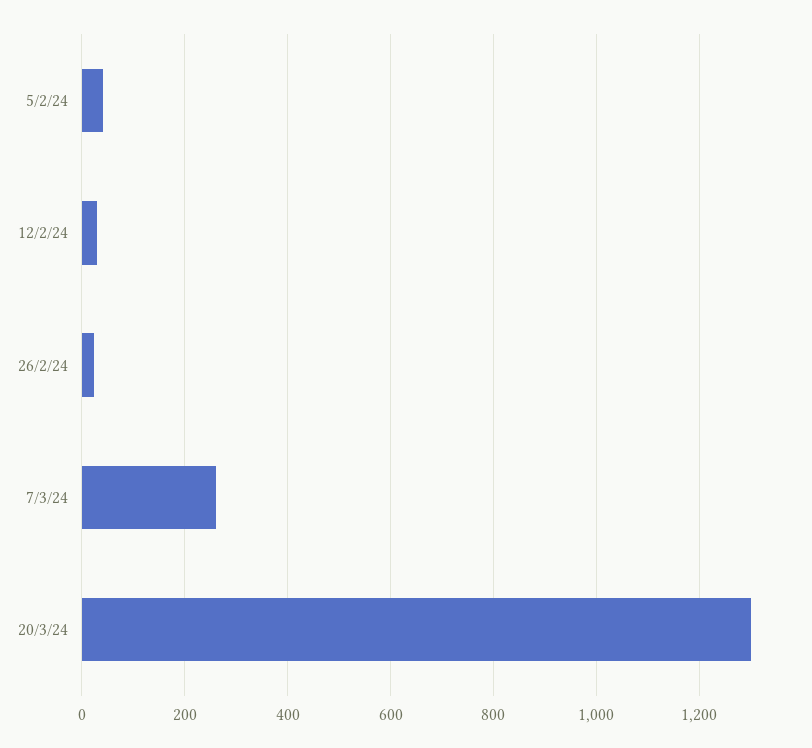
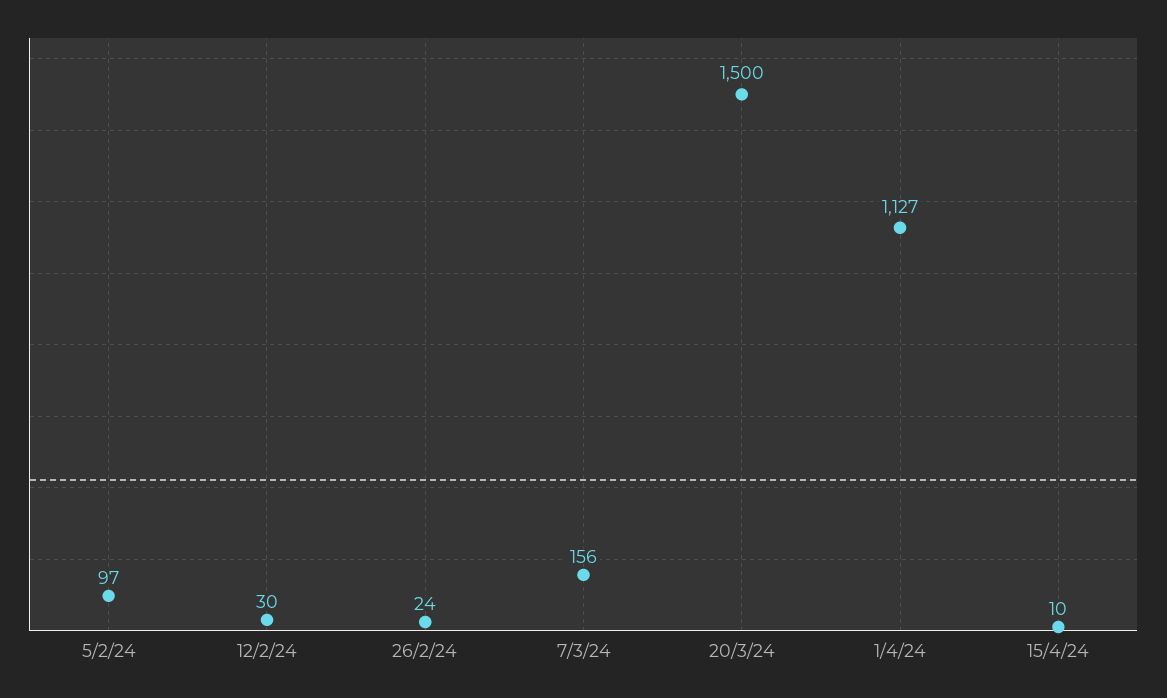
5/2/24: 40 -> 97
7/3/24: 260 -> 156
20/3/24: 1300 -> 1500
1/4/24: none -> 1127
15/4/24: none -> 10

